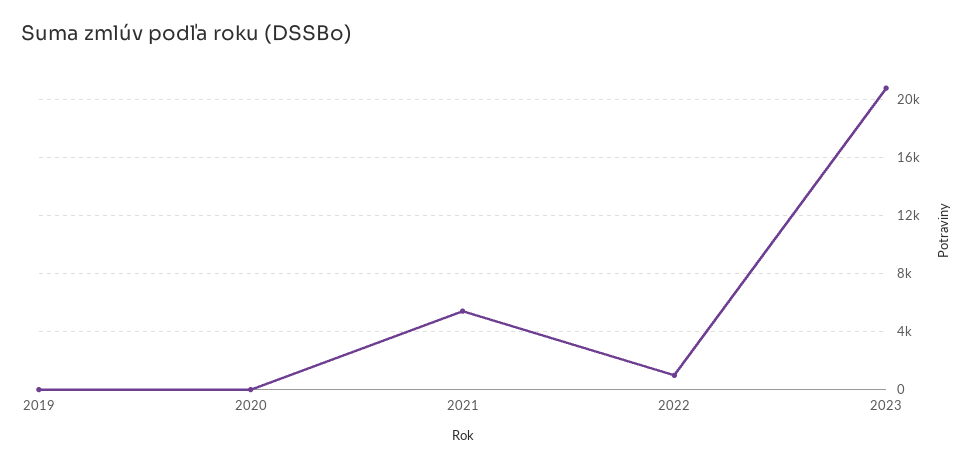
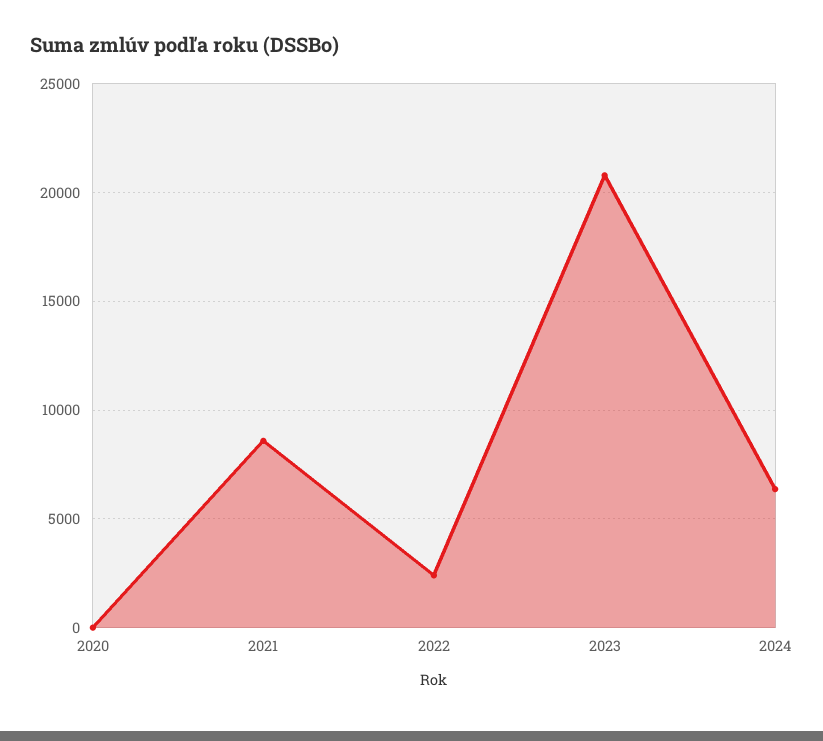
2019: 0 -> none
2021: 5500 -> 8500
2022: 1000 -> 2500
2024: none -> 6500

